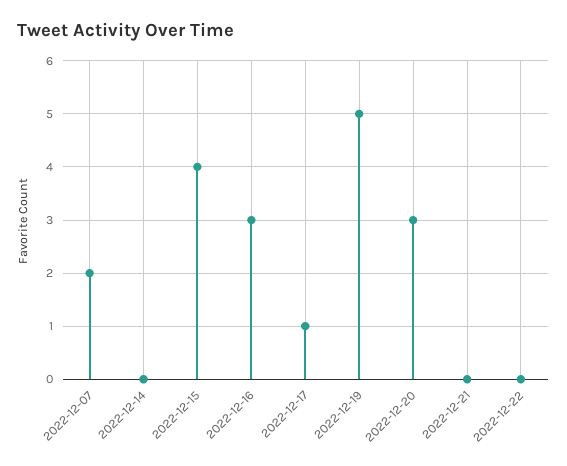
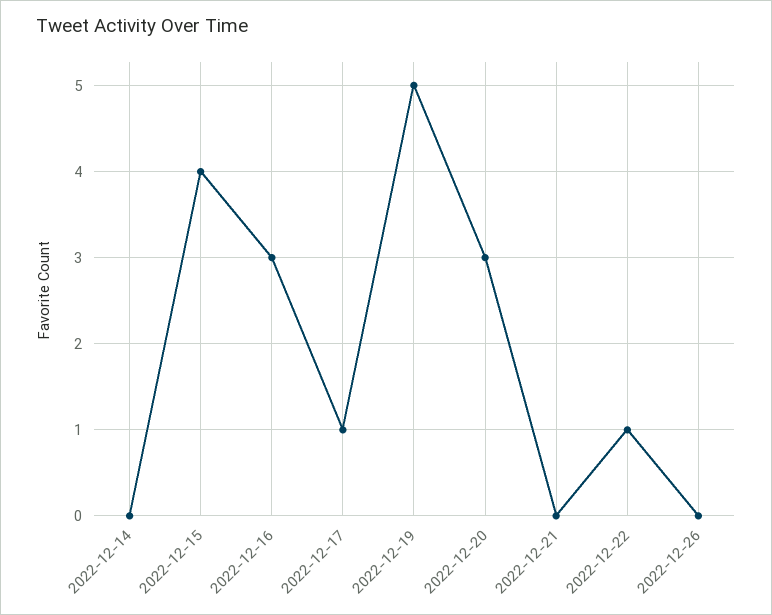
2022-12-07: 2 -> none
2022-12-22: 0 -> 1
2022-12-26: none -> 0

